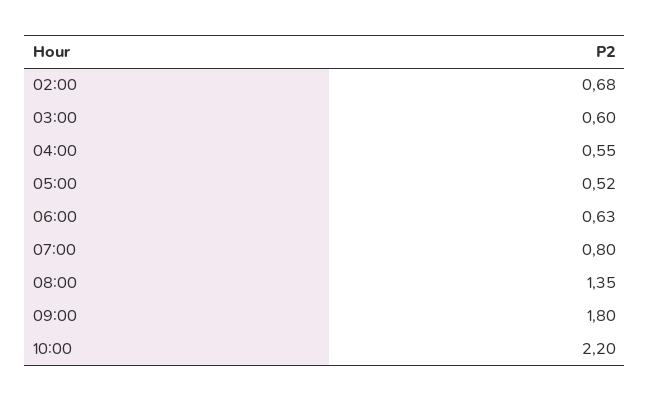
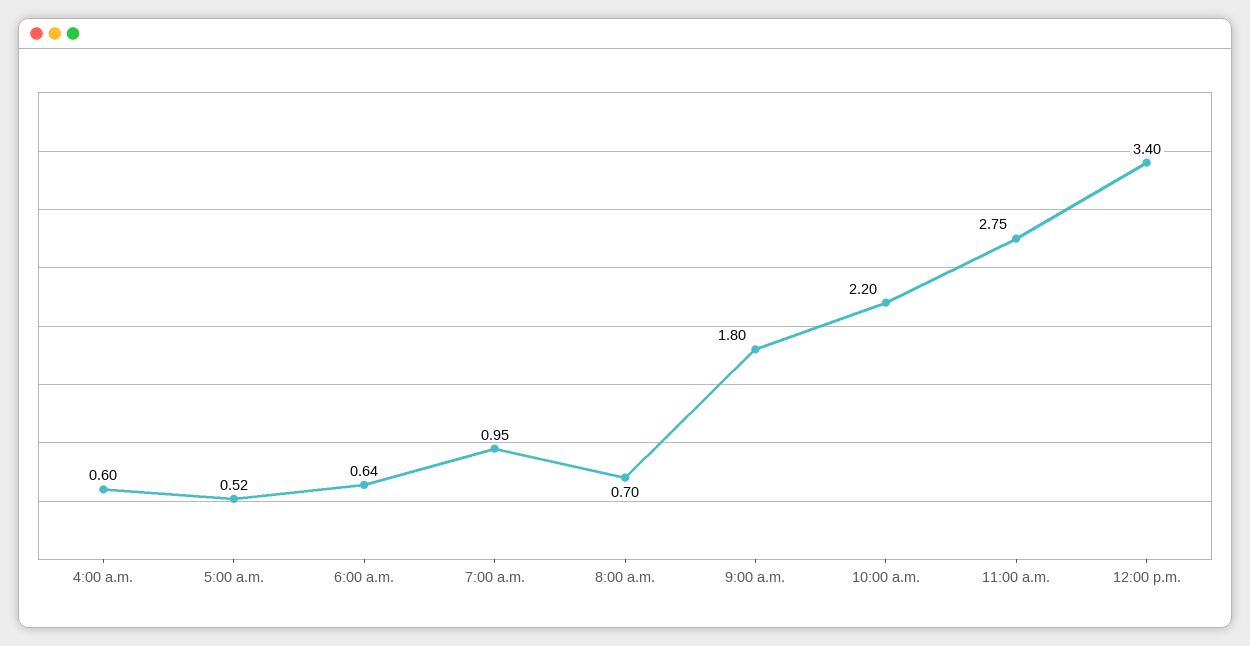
02:00: 0.68 -> none
03:00: 0.6 -> none
04:00: 0.55 -> 0.6
06:00: 0.63 -> 0.64
07:00: 0.8 -> 0.95
08:00: 1.35 -> 0.7
11:00 a.m.: none -> 2.75
12:00 p.m.: none -> 3.4

